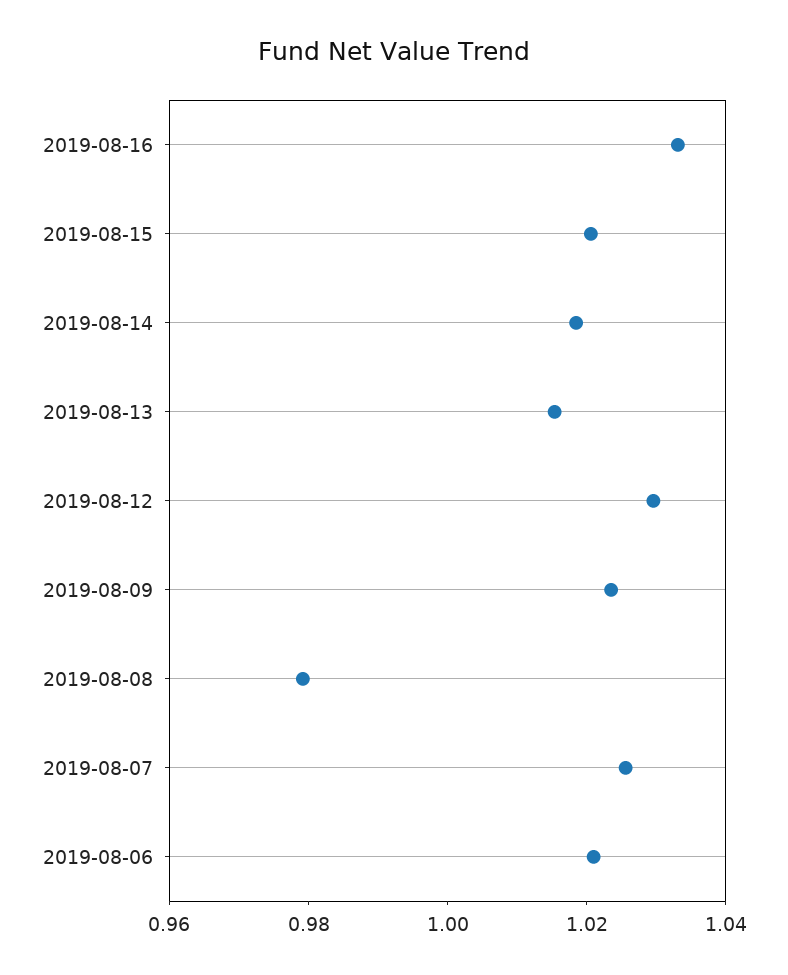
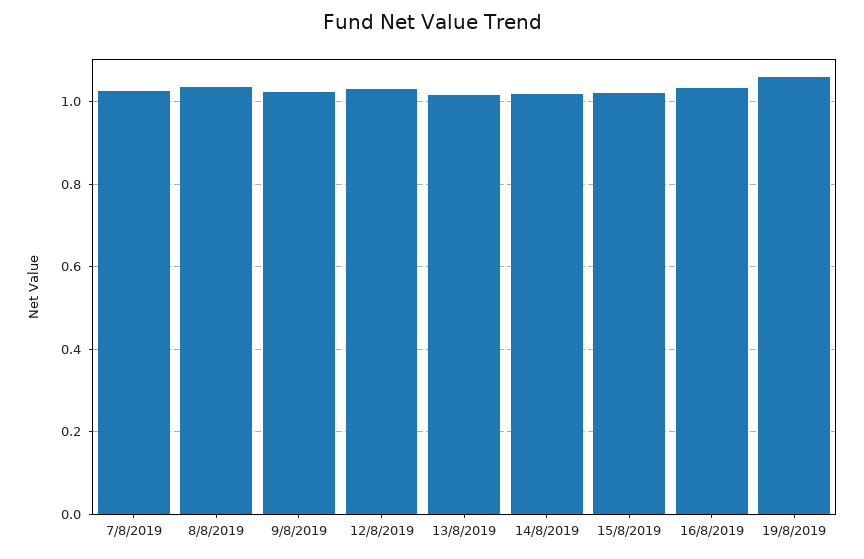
2019-08-08: 0.98 -> 1.04
2019-08-06: 1.02 -> none
19/8/2019: none -> 1.06

